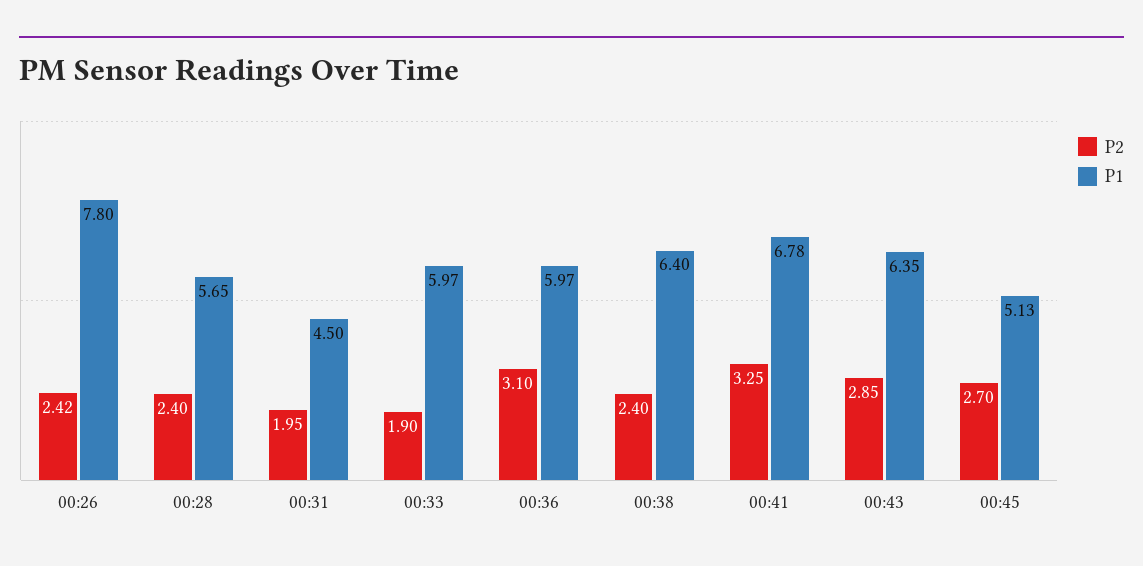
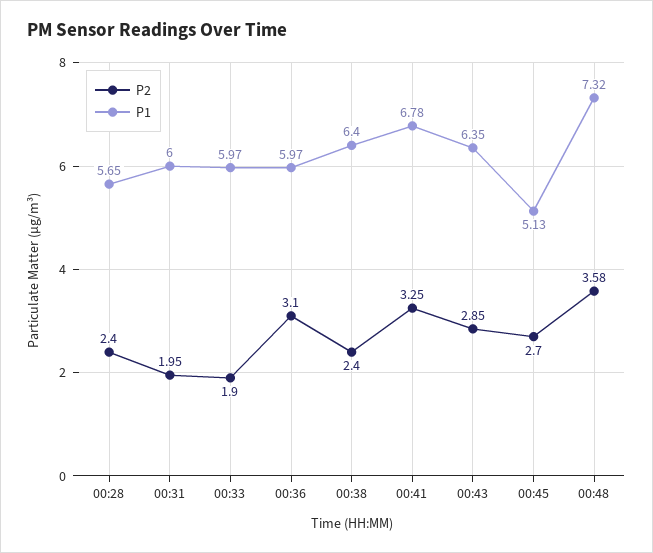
P2, 00:26: 2.42 -> none
P1, 00:26: 7.8 -> none
P1, 00:31: 4.5 -> 6
P2, 00:48: none -> 3.58
P1, 00:48: none -> 7.32

